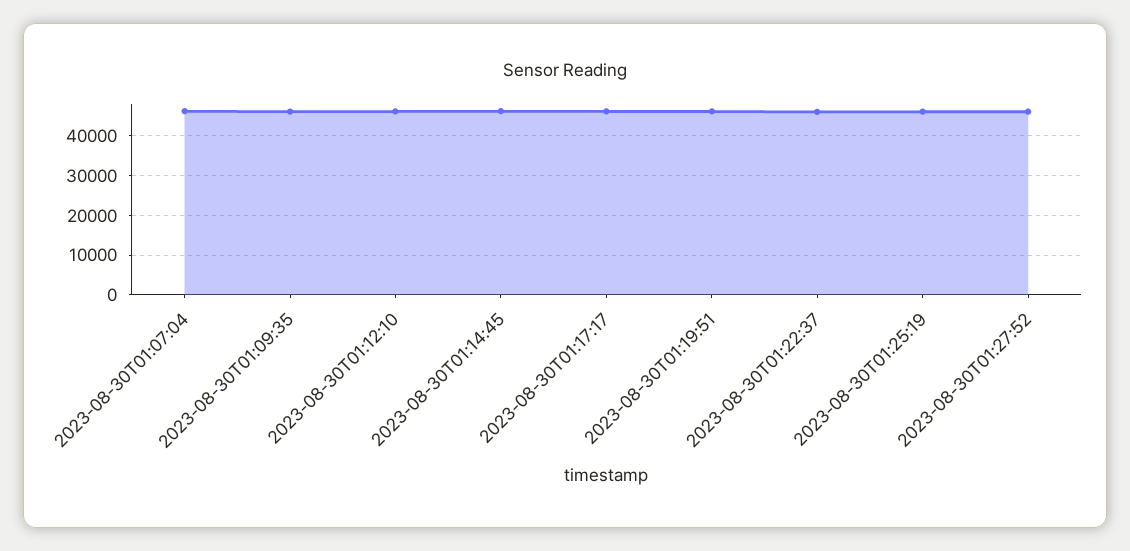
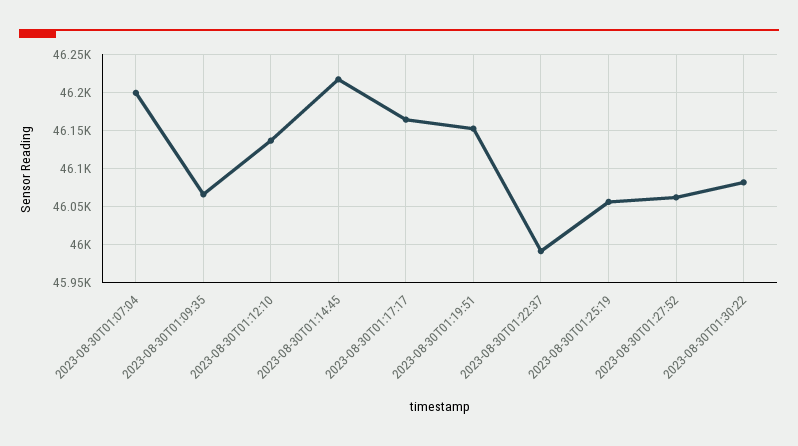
2023-08-30T01:30:22: none -> 46080

